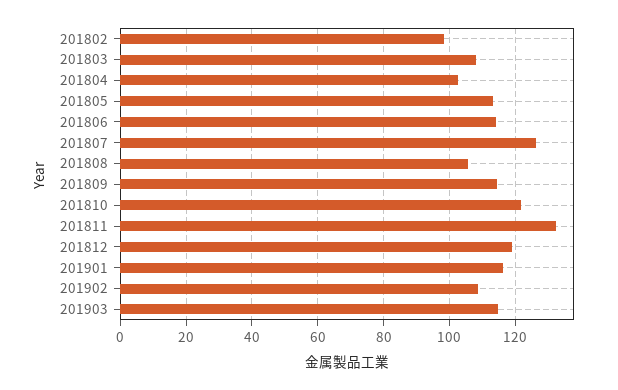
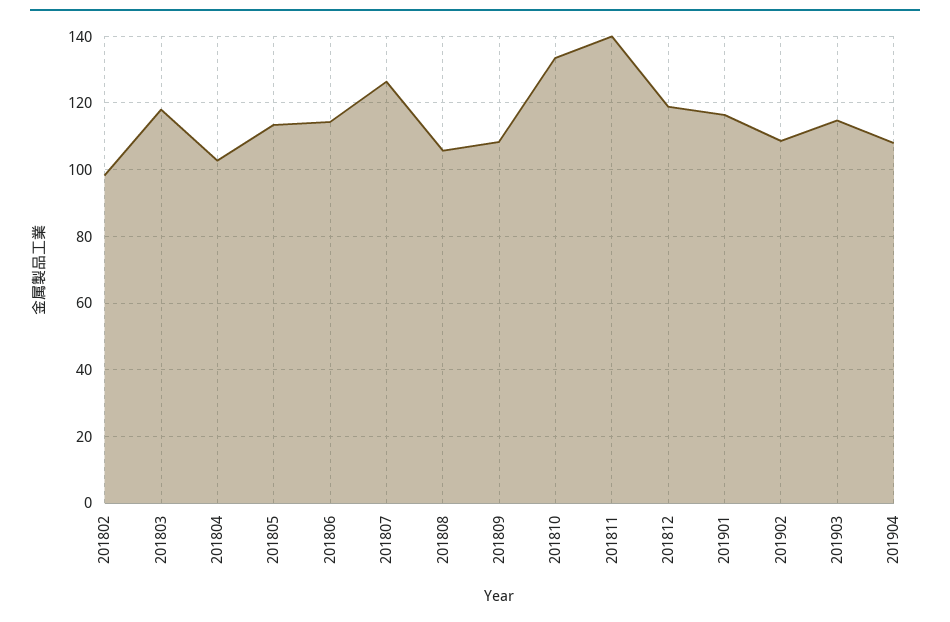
201803: 108 -> 118
201809: 114 -> 108
201810: 122 -> 134
201811: 132 -> 140
201904: none -> 108

